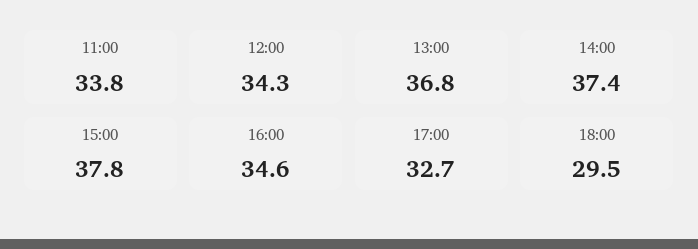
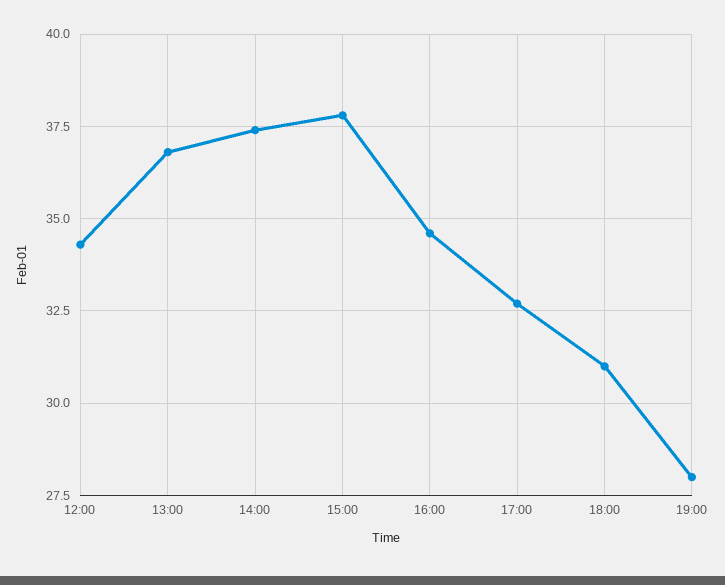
11:00: 33.8 -> none
18:00: 29.5 -> 31
19:00: none -> 28

